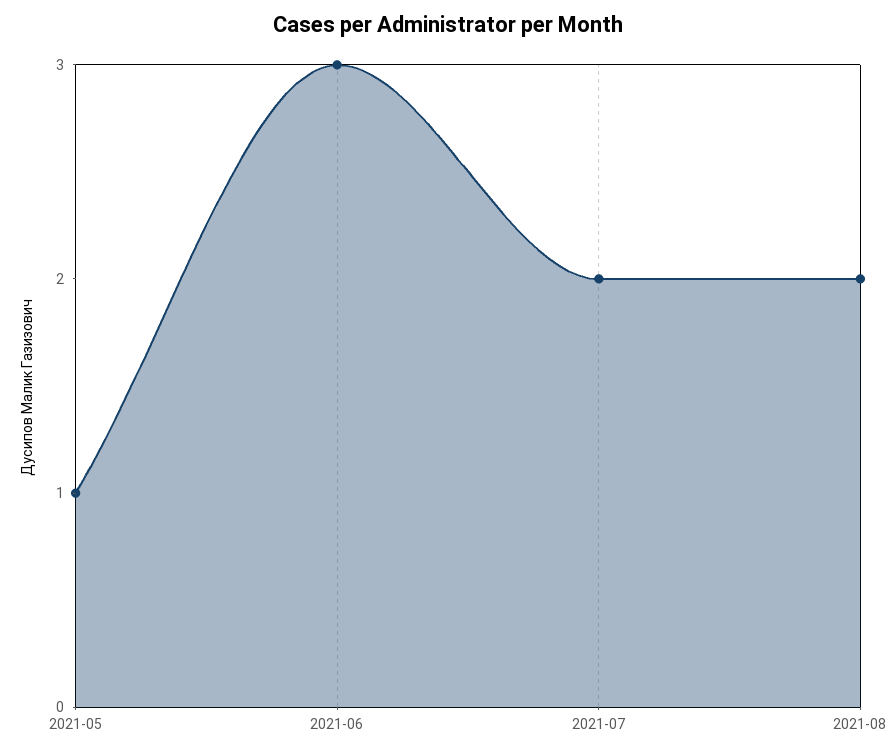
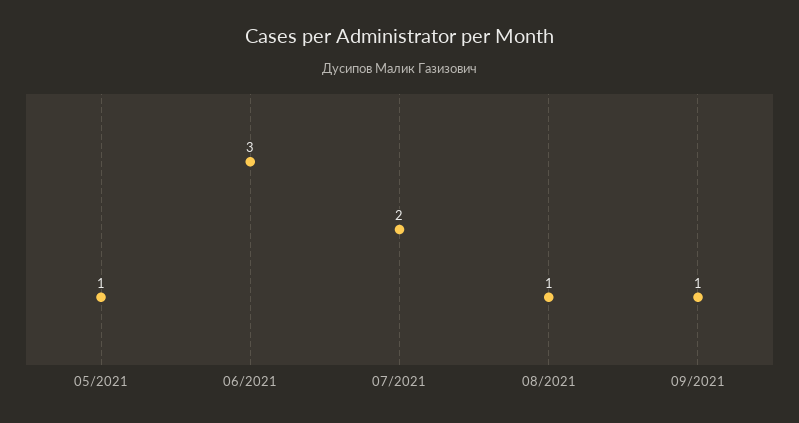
2021-08: 2 -> 1
09/2021: none -> 1

